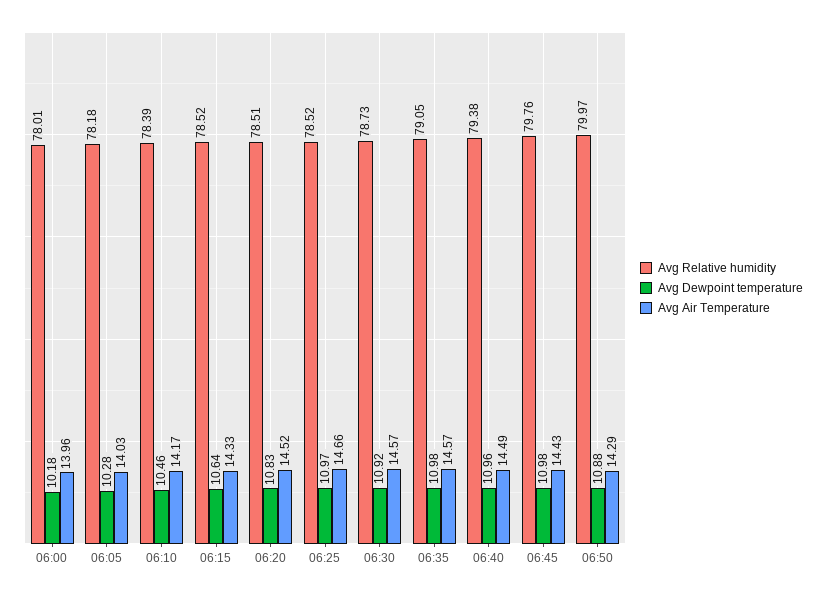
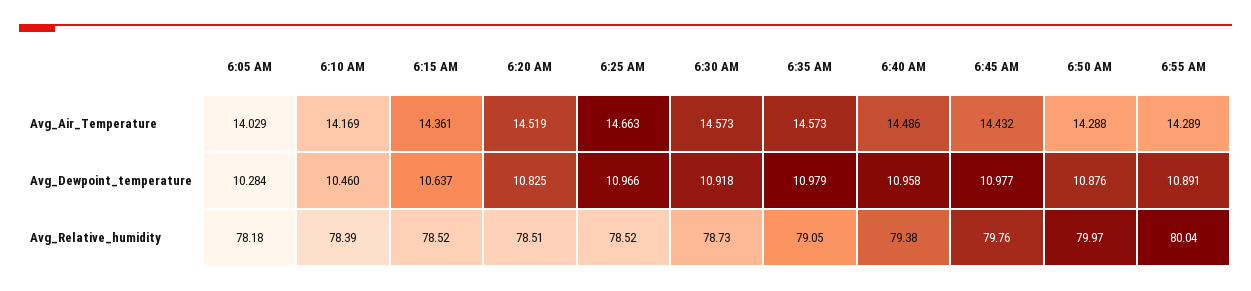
Avg Relative humidity, 06:00: 78.01 -> none
Avg Dewpoint temperature, 06:00: 10.18 -> none
Avg Air Temperature, 06:00: 13.96 -> none
Avg Air Temperature, 06:15: 14.33 -> 14.361
Avg Air Temperature, 6:55 AM: none -> 14.289
Avg Dewpoint temperature, 6:55 AM: none -> 10.891
Avg Relative humidity, 6:55 AM: none -> 80.04

